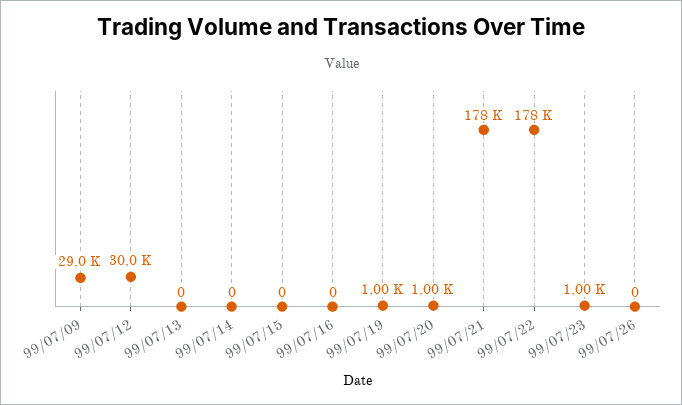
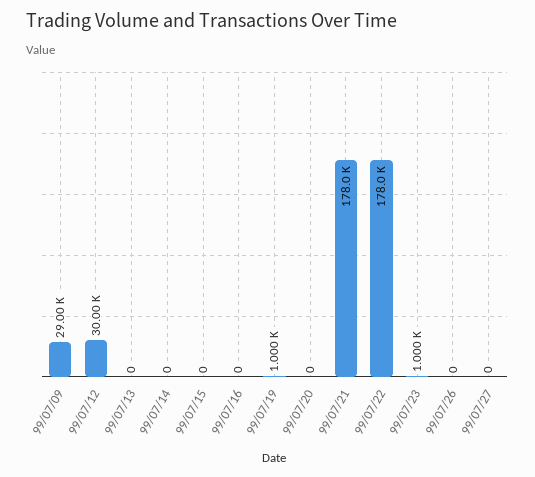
99/07/20: 1000 -> 0
99/07/27: none -> 0

